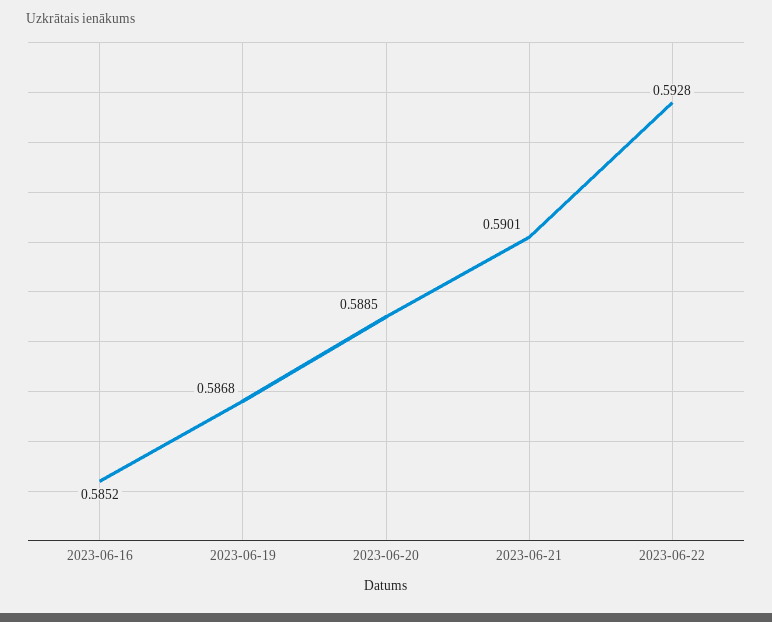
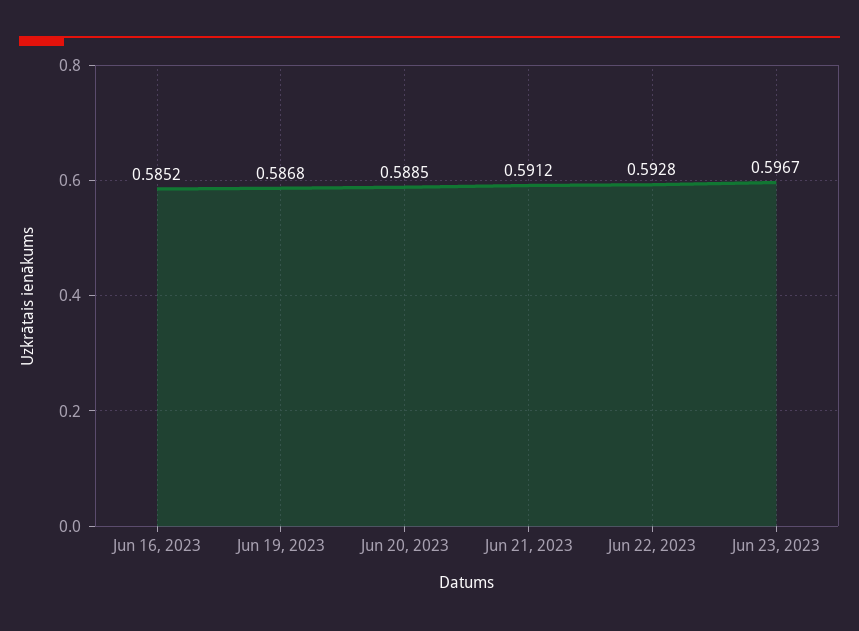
2023-06-21: 0.5901 -> 0.5912
Jun 23, 2023: none -> 0.5967

